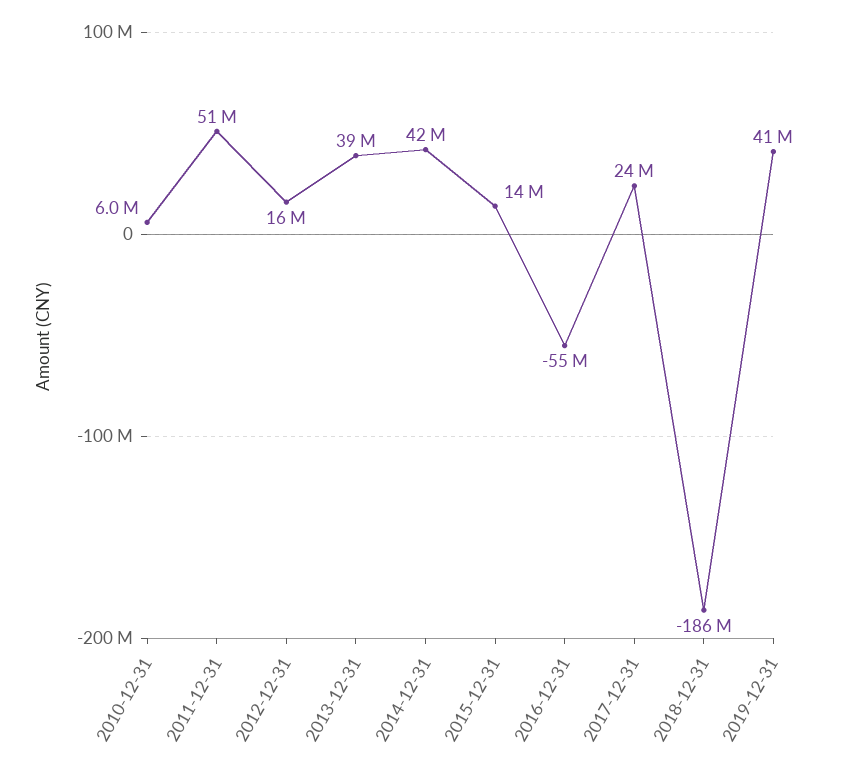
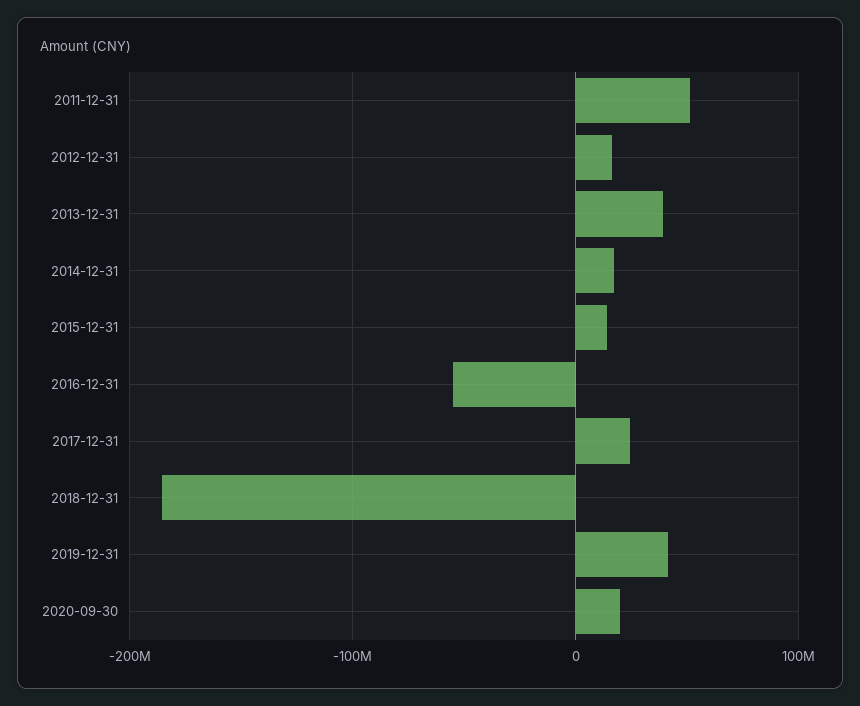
2010-12-31: 6000000 -> none
2014-12-31: 42000000 -> 20000000
2020-09-30: none -> 20000000

